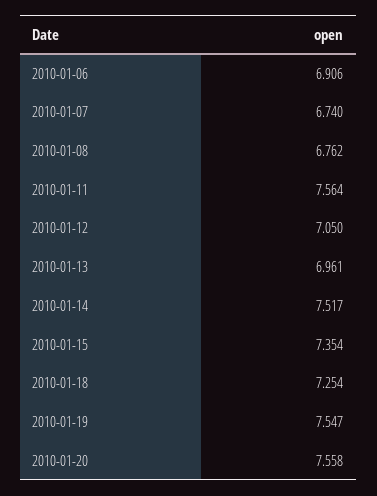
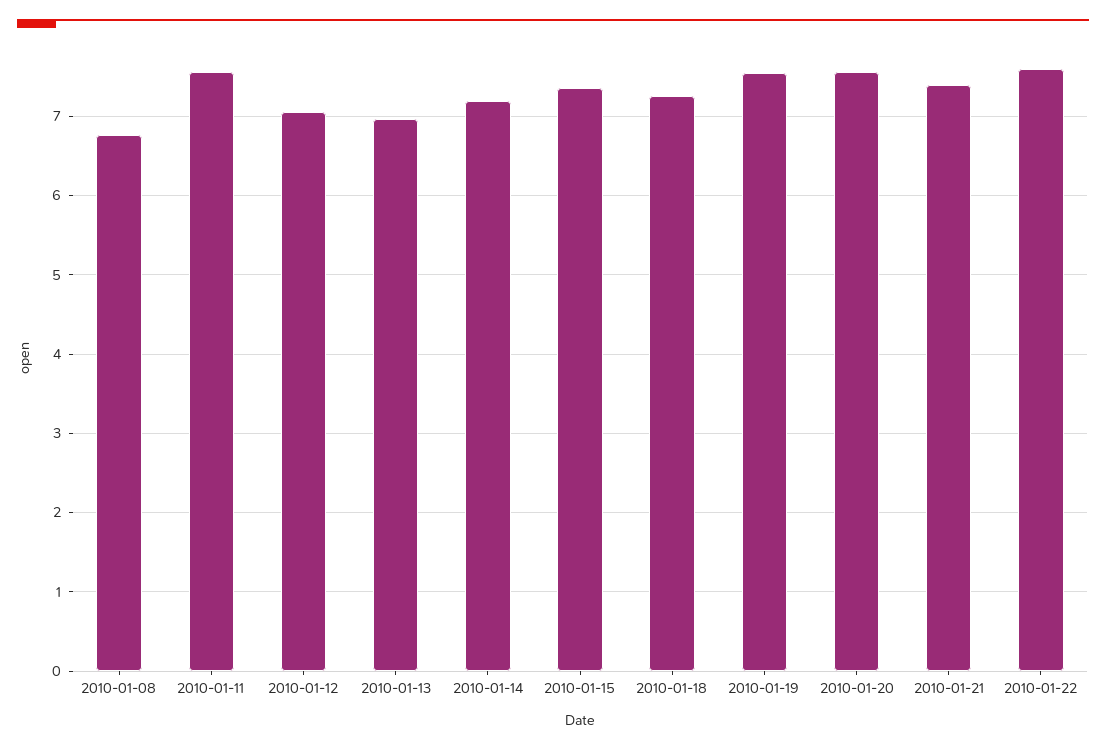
2010-01-06: 6.906 -> none
2010-01-07: 6.74 -> none
2010-01-14: 7.517 -> 7.2
2010-01-21: none -> 7.4
2010-01-22: none -> 7.6

